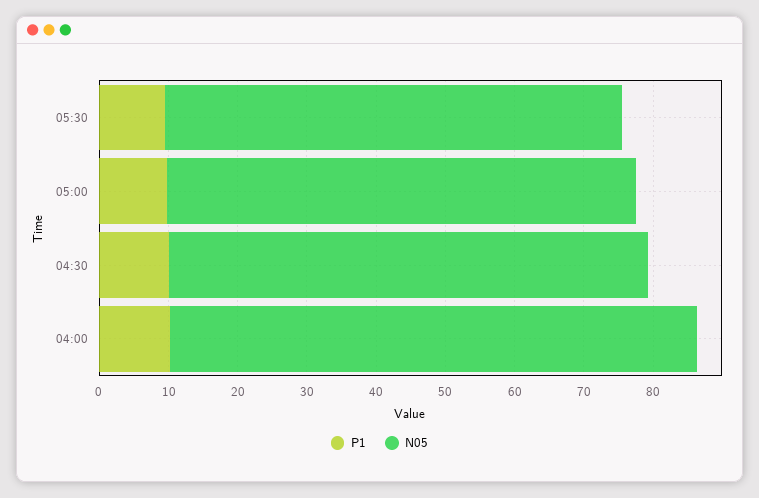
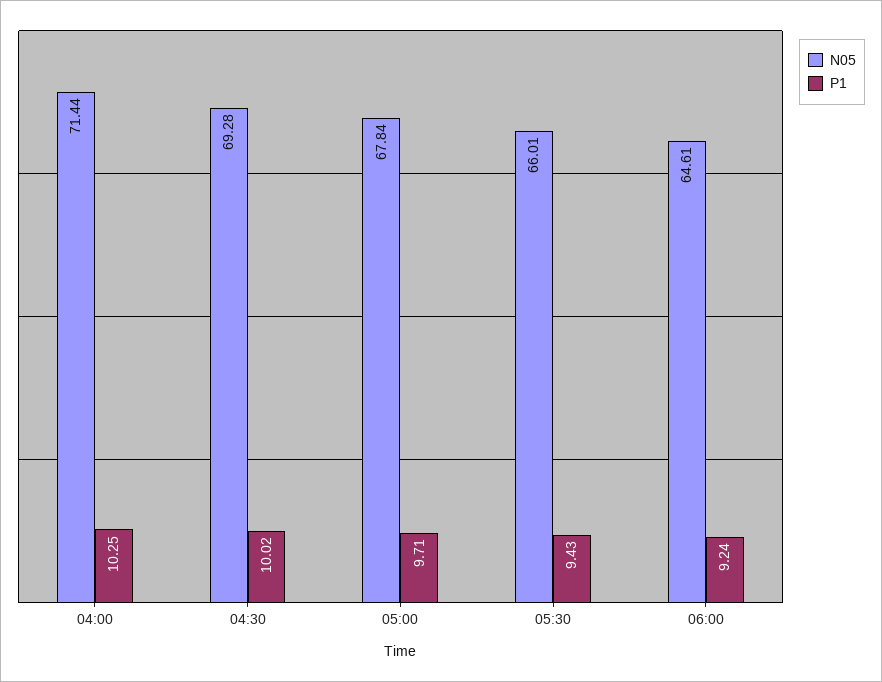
N05, 04:00: 76 -> 71.44
N05, 06:00: none -> 64.61
P1, 06:00: none -> 9.24

